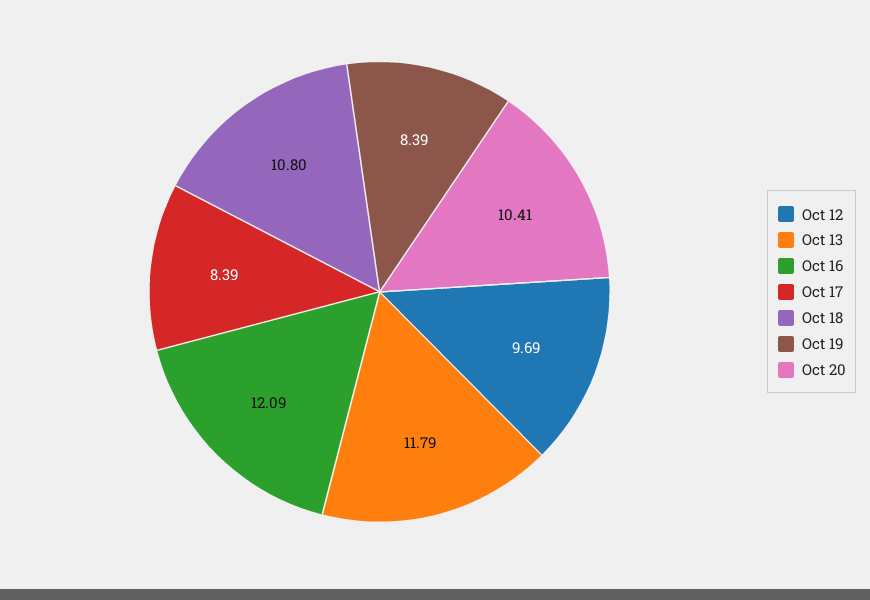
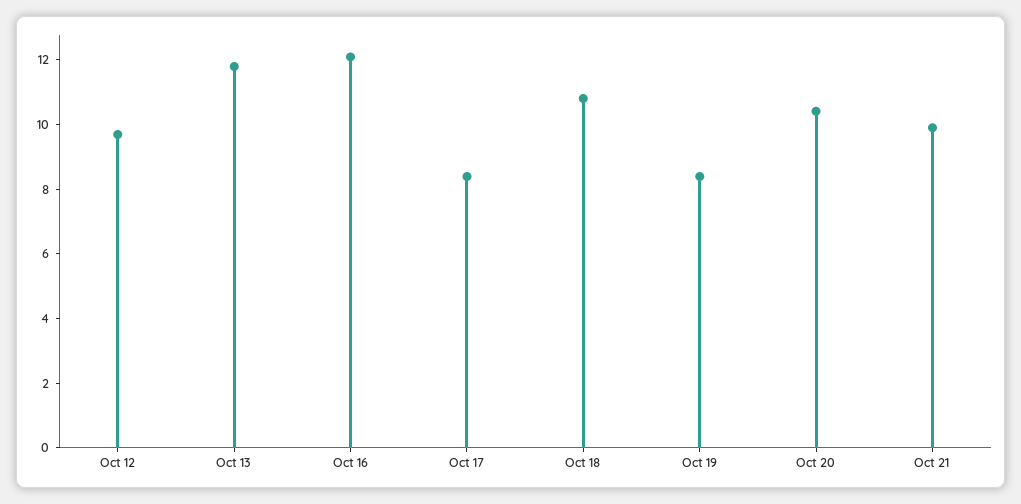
Oct 21: none -> 10

